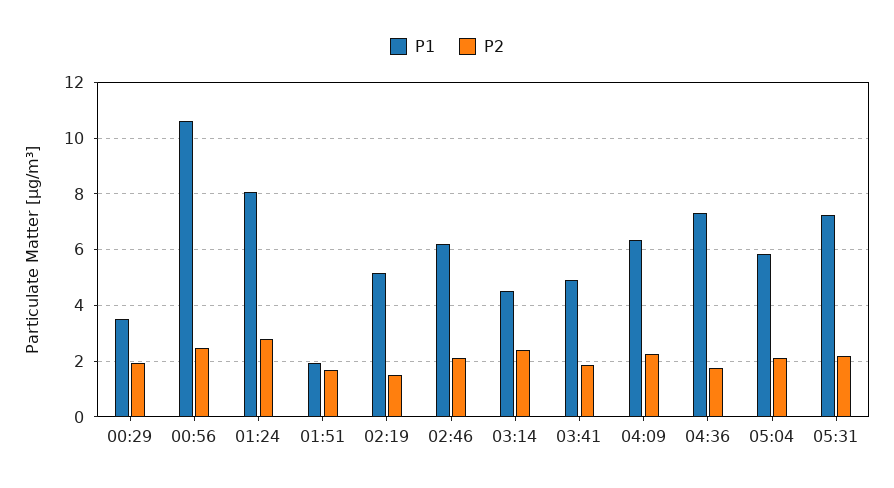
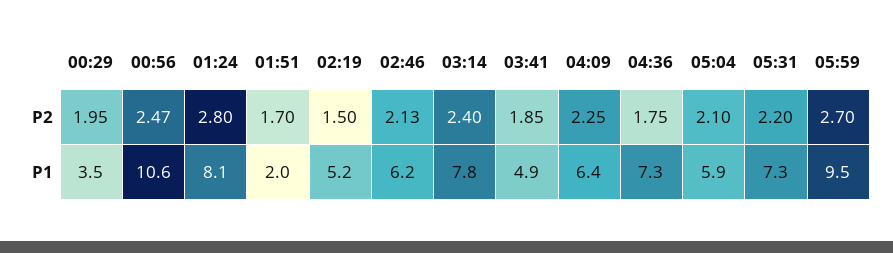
P1, 03:14: 4.5 -> 7.8
P2, 05:59: none -> 2.7
P1, 05:59: none -> 9.5

